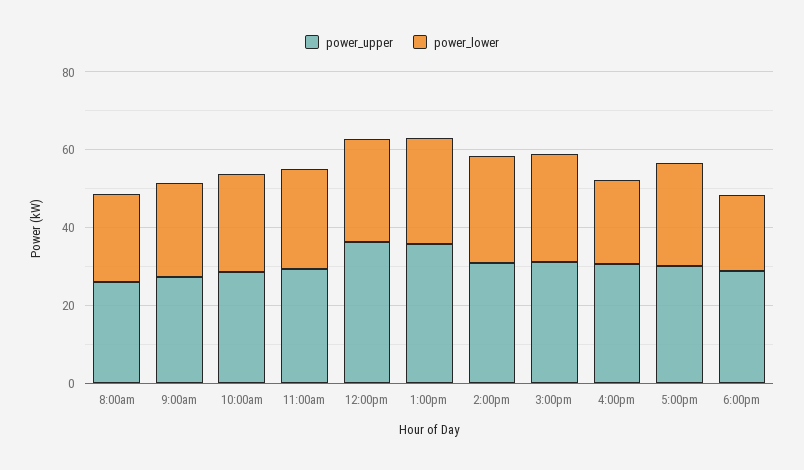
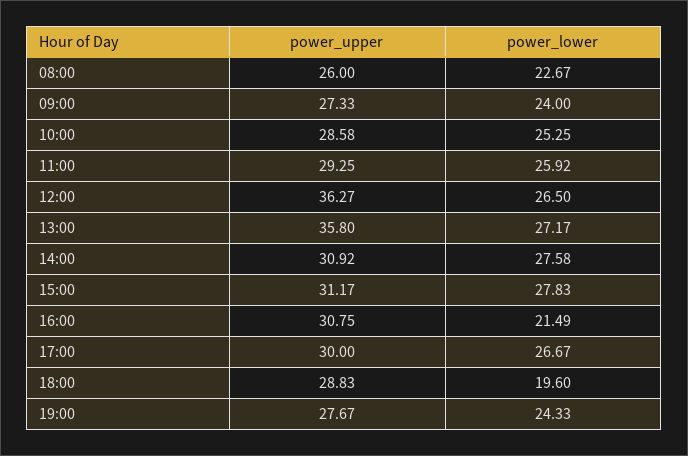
power_upper, 19:00: none -> 27.67
power_lower, 19:00: none -> 24.33

